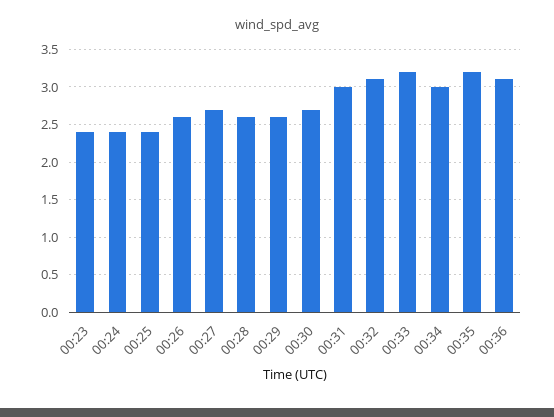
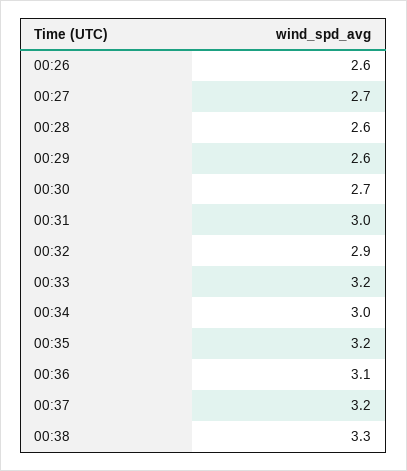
00:23: 2.4 -> none
00:24: 2.4 -> none
00:25: 2.4 -> none
00:32: 3.1 -> 2.9
00:37: none -> 3.2
00:38: none -> 3.3

